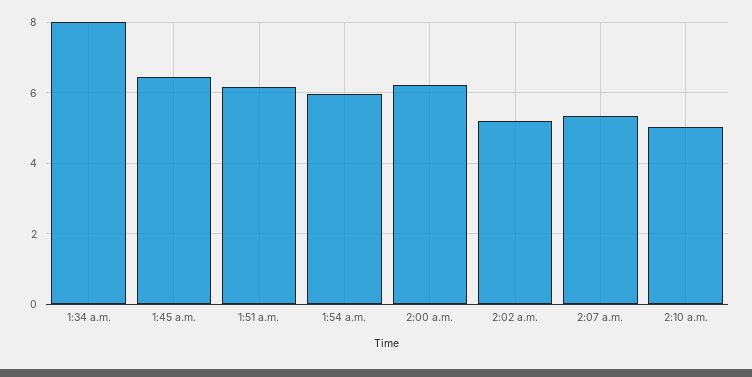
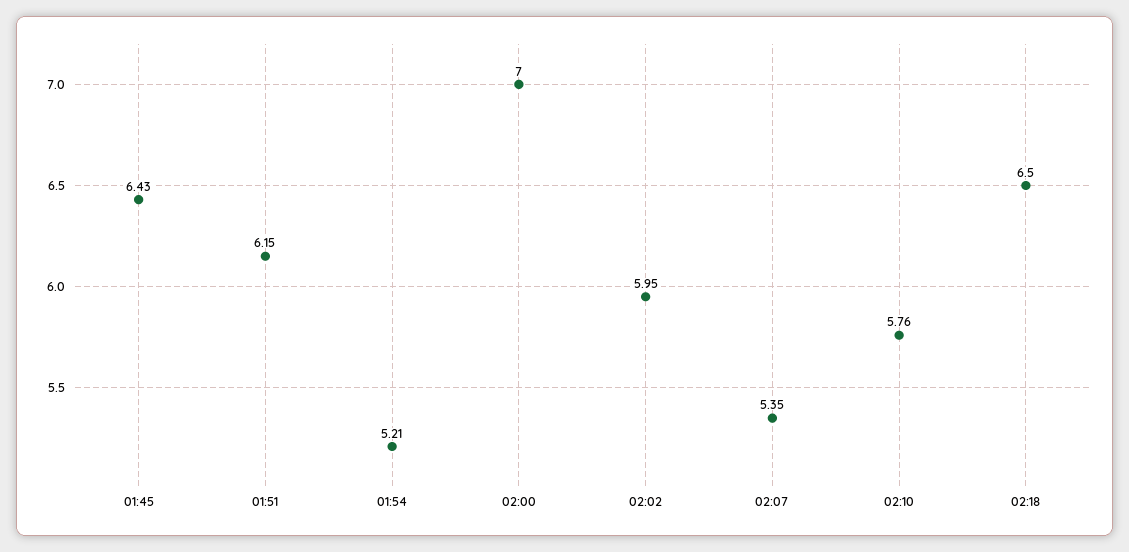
1:34 a.m.: 8 -> none
1:54 a.m.: 6 -> 5.21
2:00 a.m.: 6.2 -> 7
2:02 a.m.: 5.2 -> 5.95
2:10 a.m.: 5 -> 5.76
02:18: none -> 6.5

